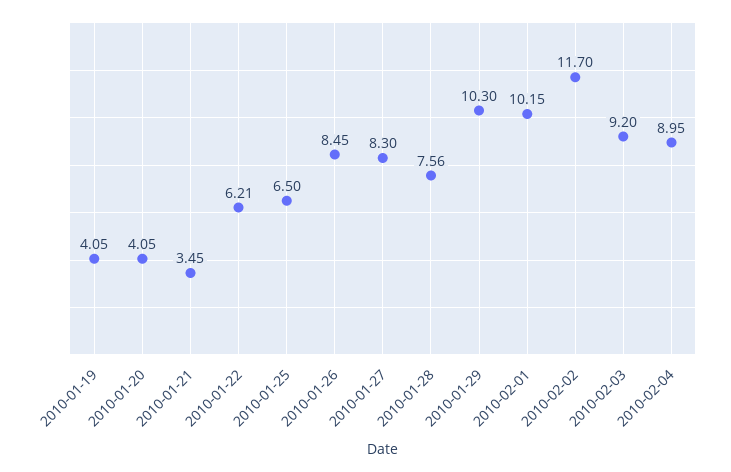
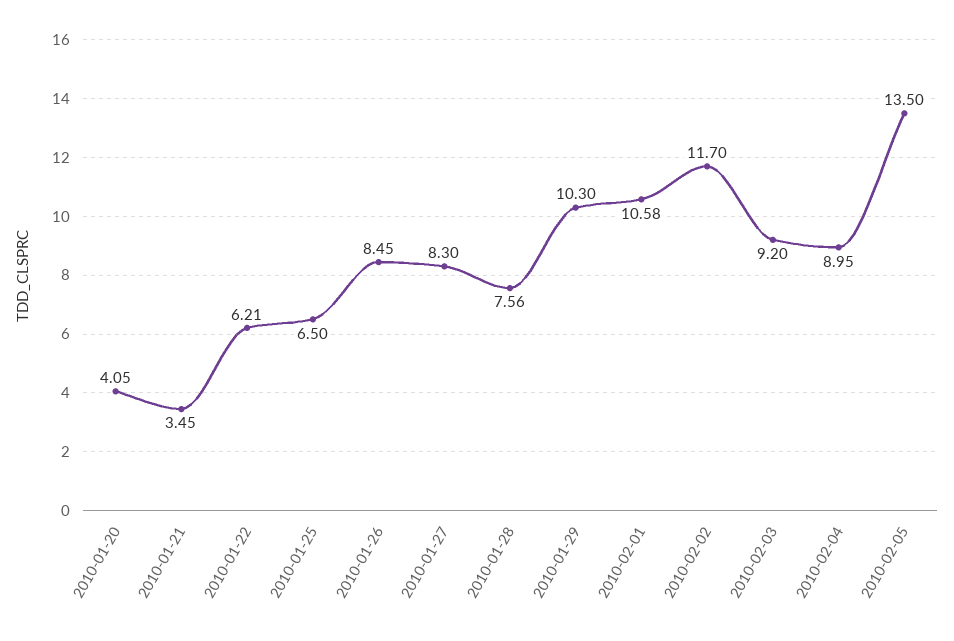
2010-01-19: 4.05 -> none
2010-02-01: 10.15 -> 10.58
2010-02-05: none -> 13.5

